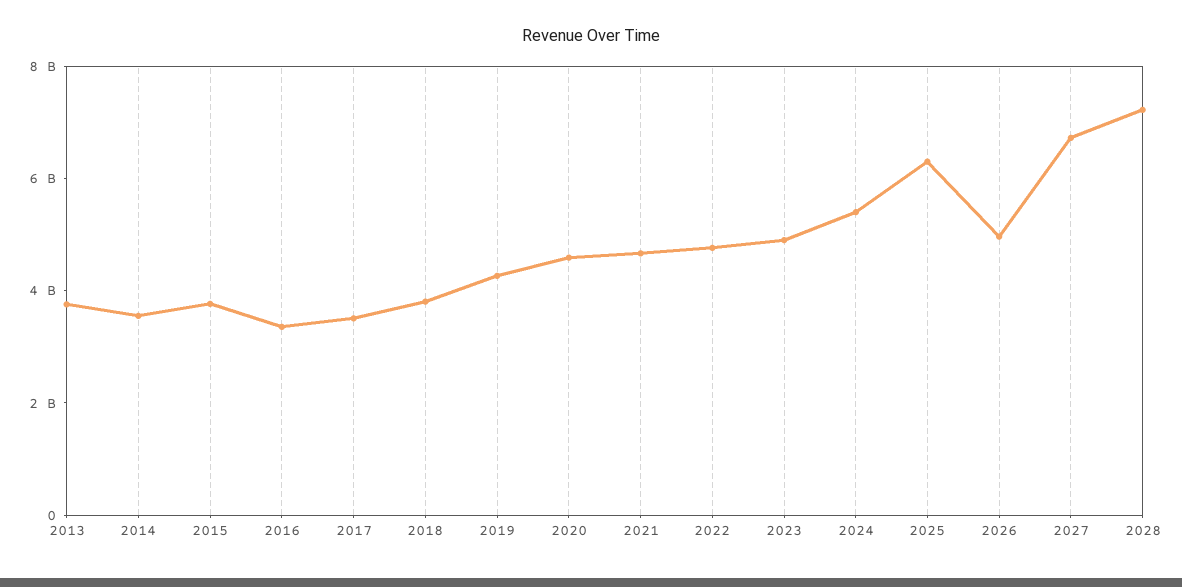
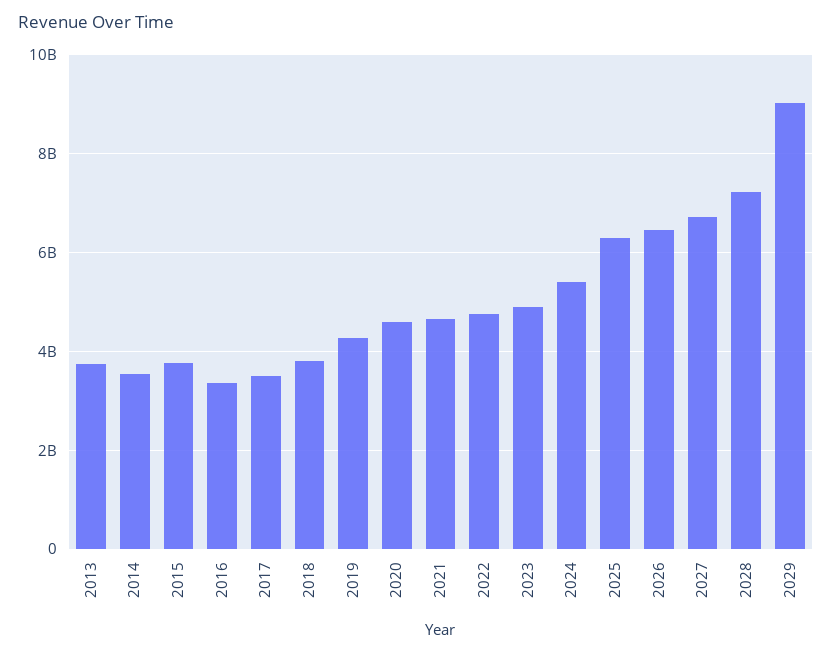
2026: 5000000000 -> 6400000000
2029: none -> 9000000000

